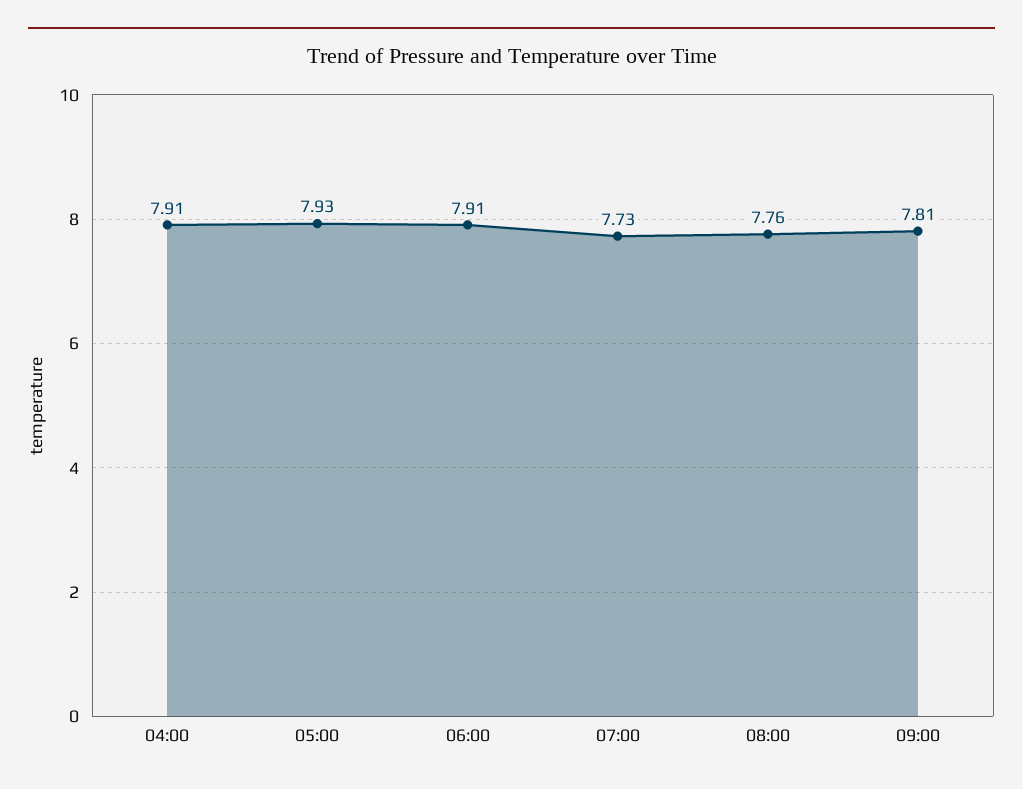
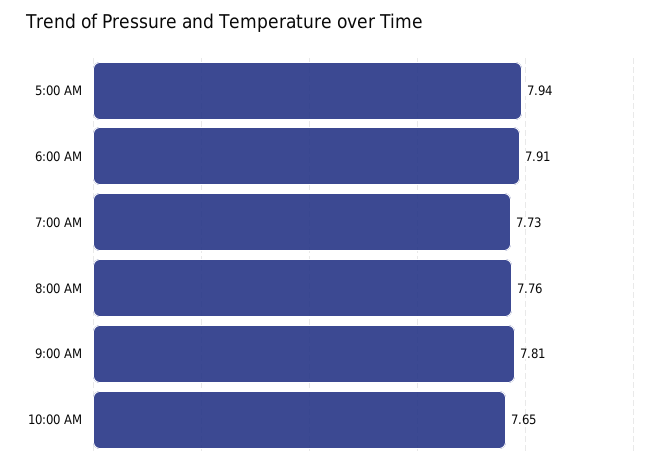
04:00: 7.91 -> none
05:00: 7.93 -> 7.94
10:00 AM: none -> 7.65

